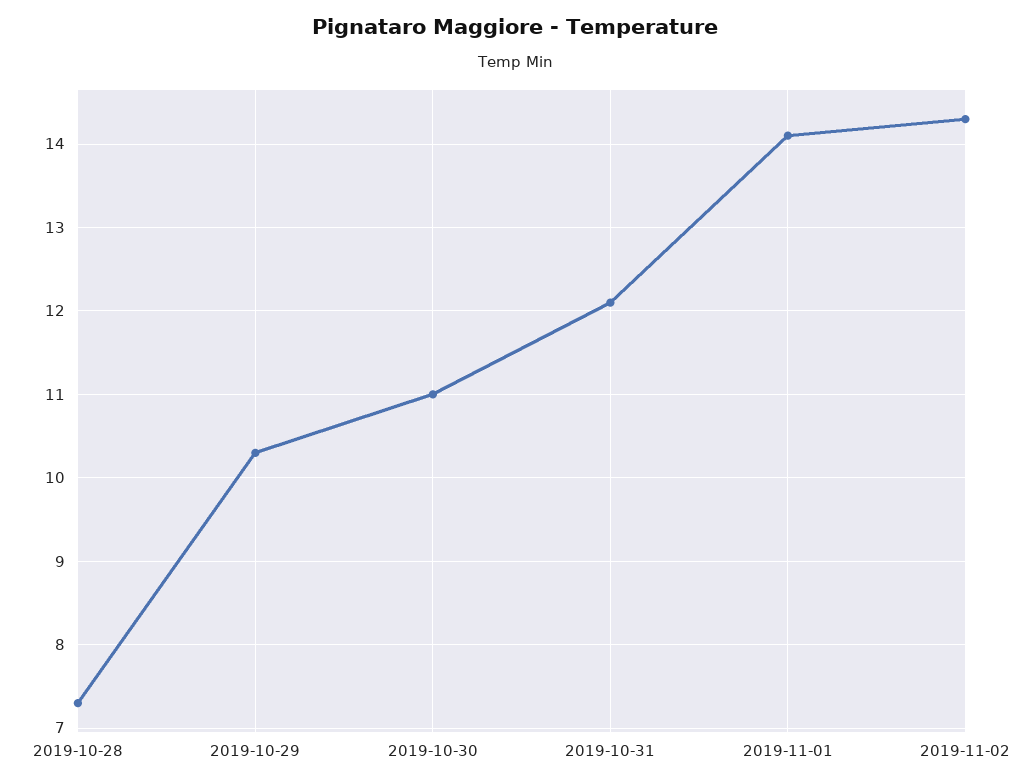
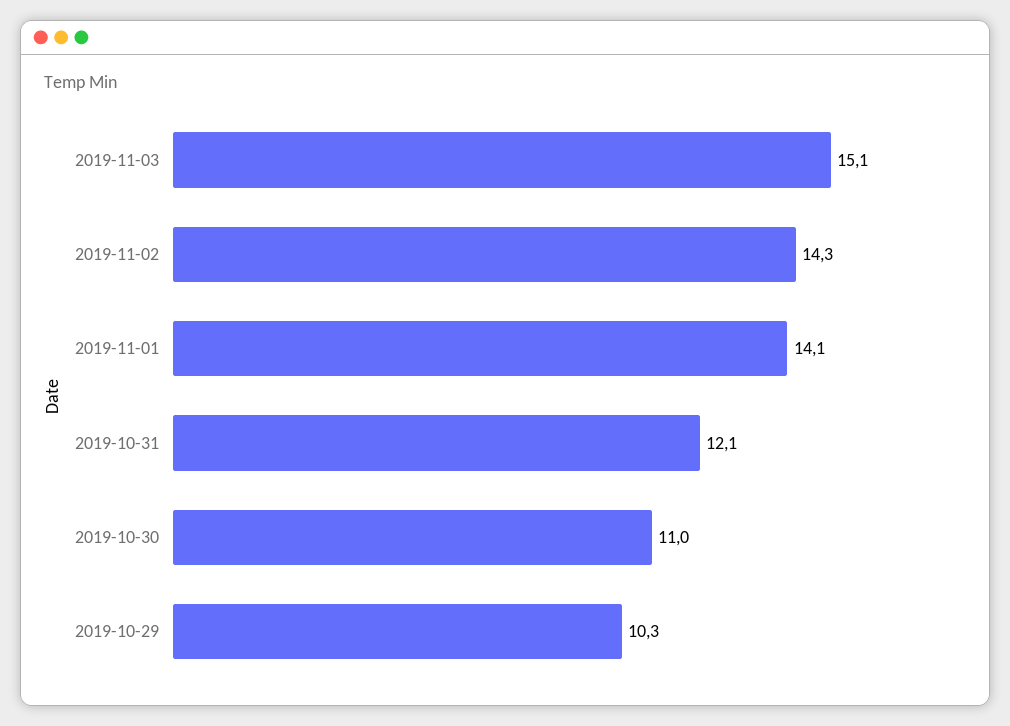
2019-10-28: 7.3 -> none
2019-11-03: none -> 15.1

